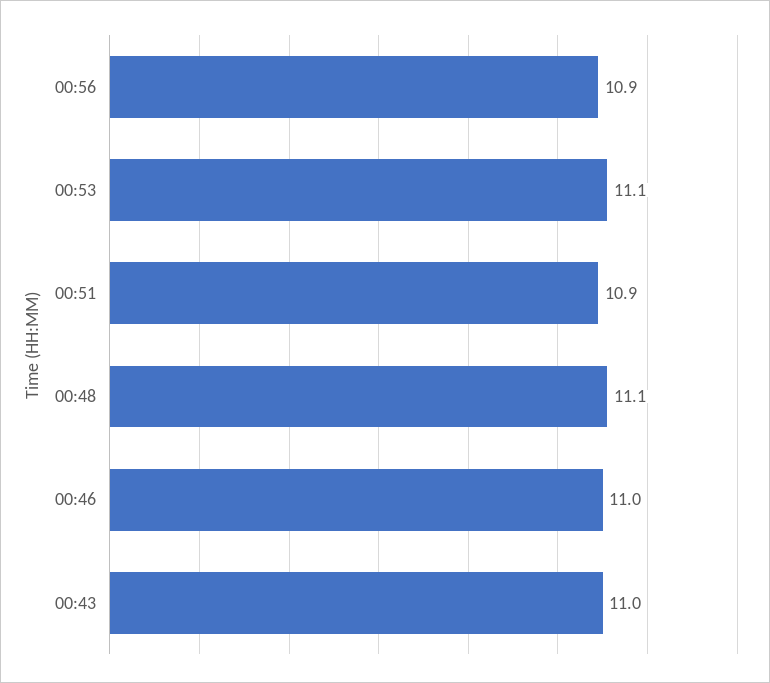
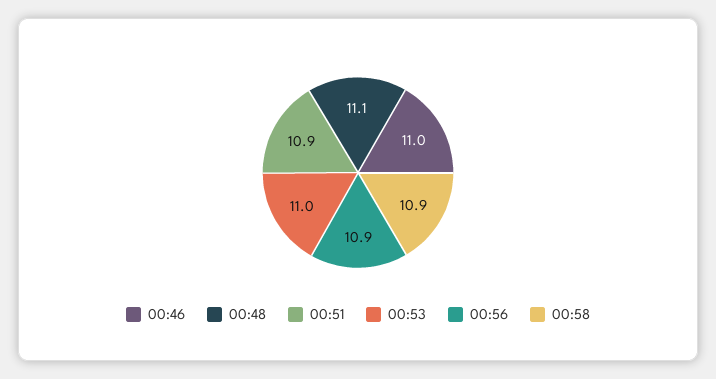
00:53: 11.1 -> 11
00:43: 11 -> none
00:58: none -> 10.9

